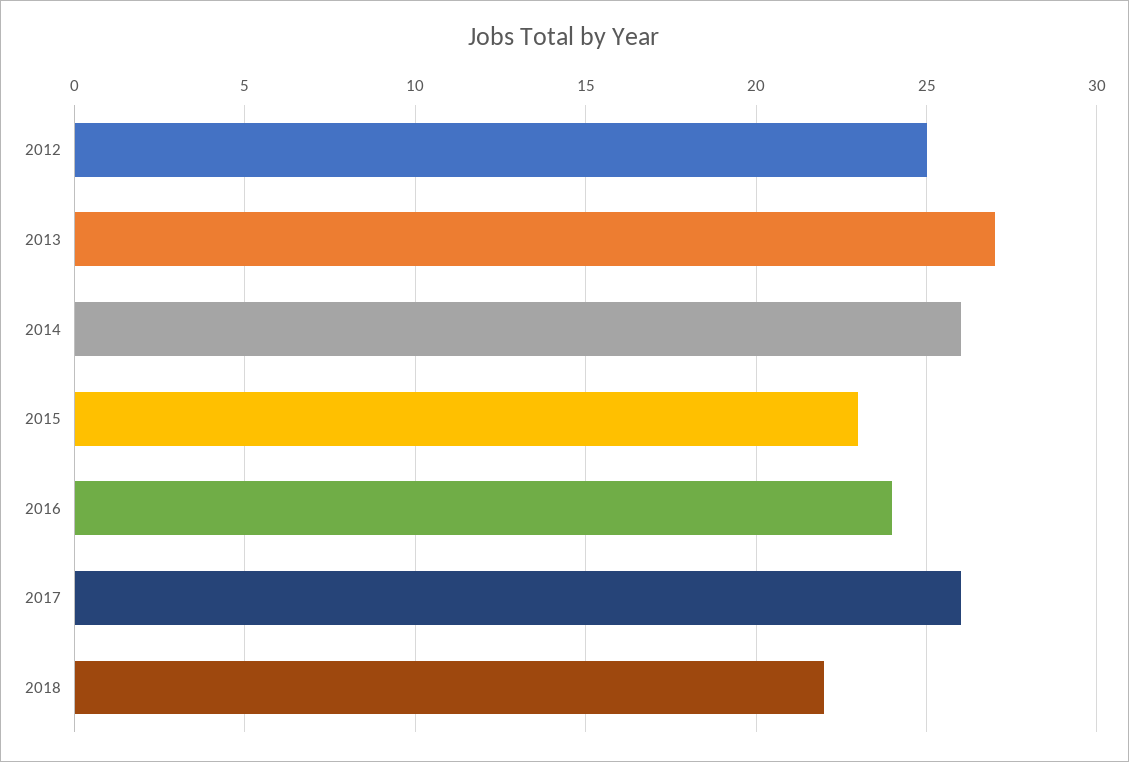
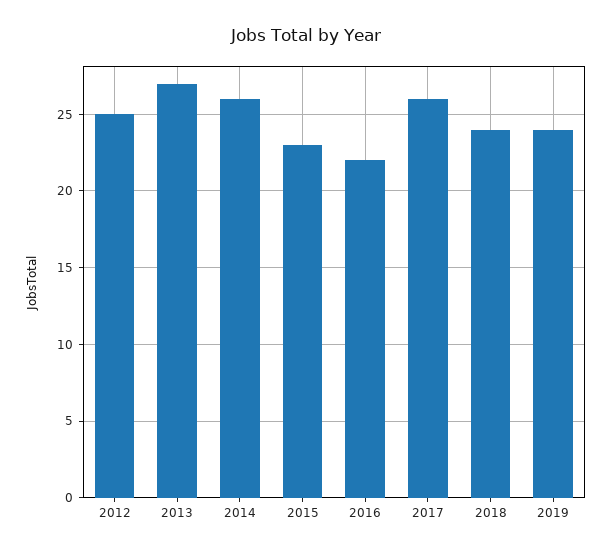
2016: 24 -> 22
2018: 22 -> 24
2019: none -> 24

